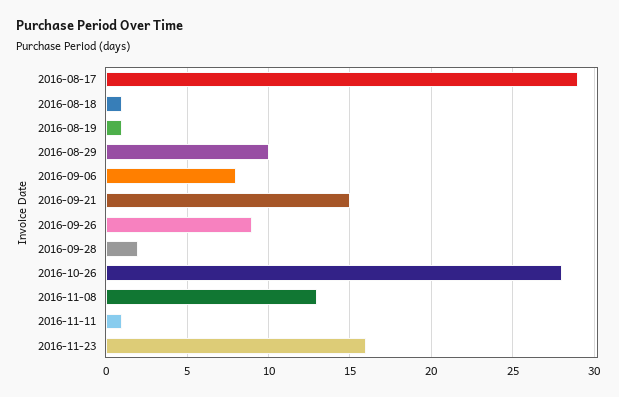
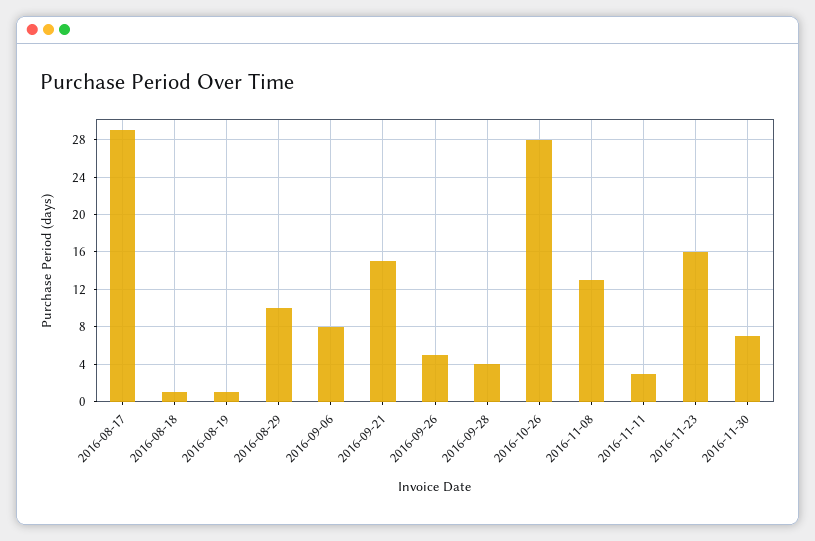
2016-09-26: 9 -> 5
2016-09-28: 2 -> 4
2016-11-11: 1 -> 3
2016-11-30: none -> 7

